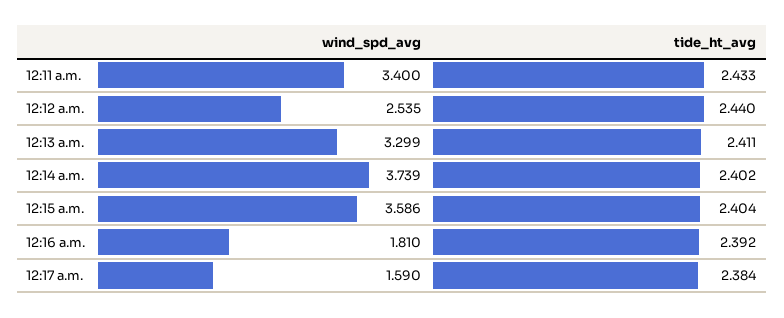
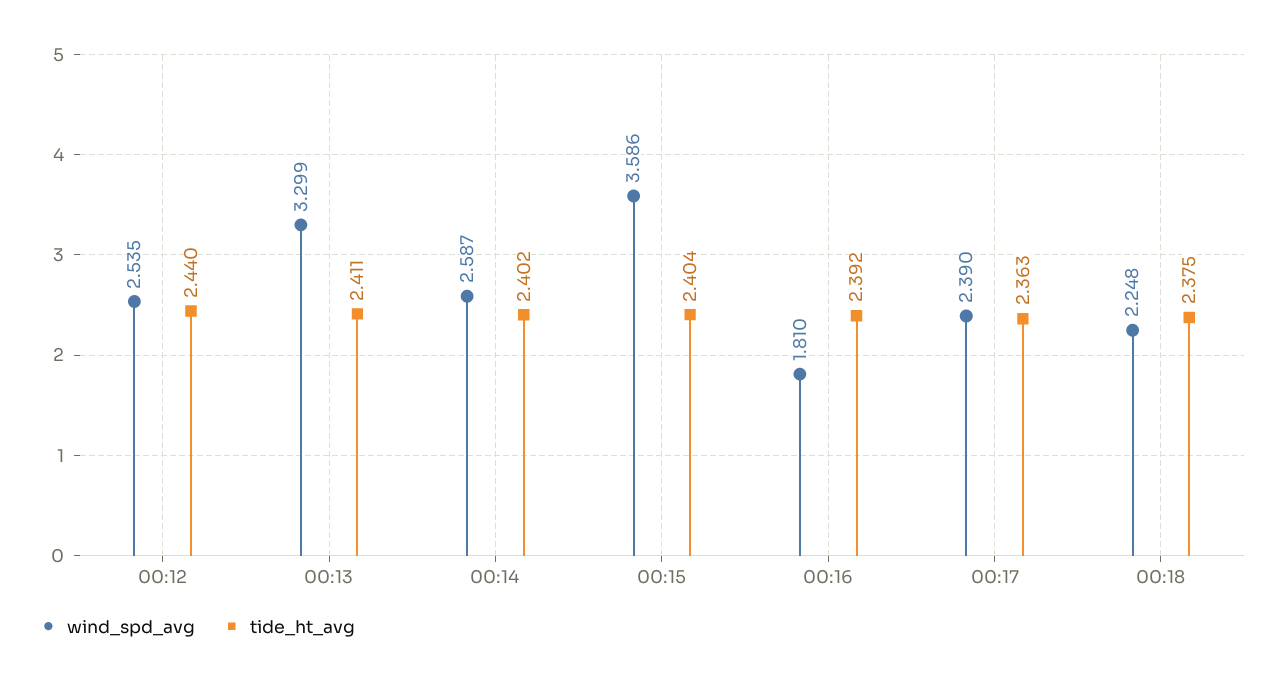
wind_spd_avg, 12:11 a.m.: 3.4 -> none
tide_ht_avg, 12:11 a.m.: 2.433 -> none
wind_spd_avg, 12:14 a.m.: 3.739 -> 2.587
wind_spd_avg, 12:17 a.m.: 1.59 -> 2.39
tide_ht_avg, 12:17 a.m.: 2.384 -> 2.363
wind_spd_avg, 00:18: none -> 2.248
tide_ht_avg, 00:18: none -> 2.375

